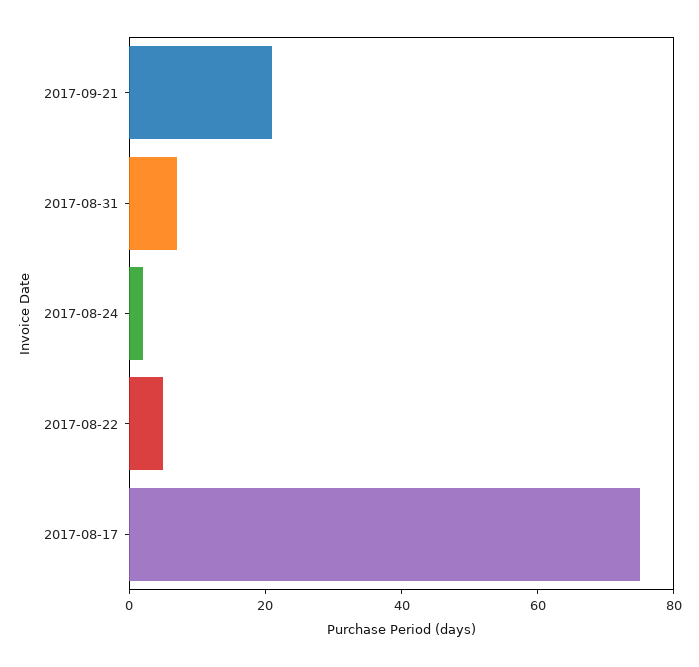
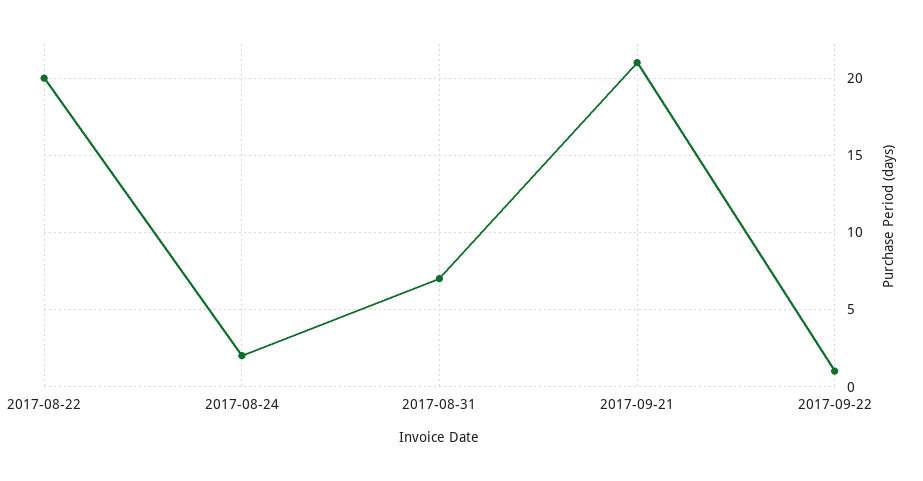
2017-08-22: 5 -> 20
2017-08-17: 75 -> none
2017-09-22: none -> 1

